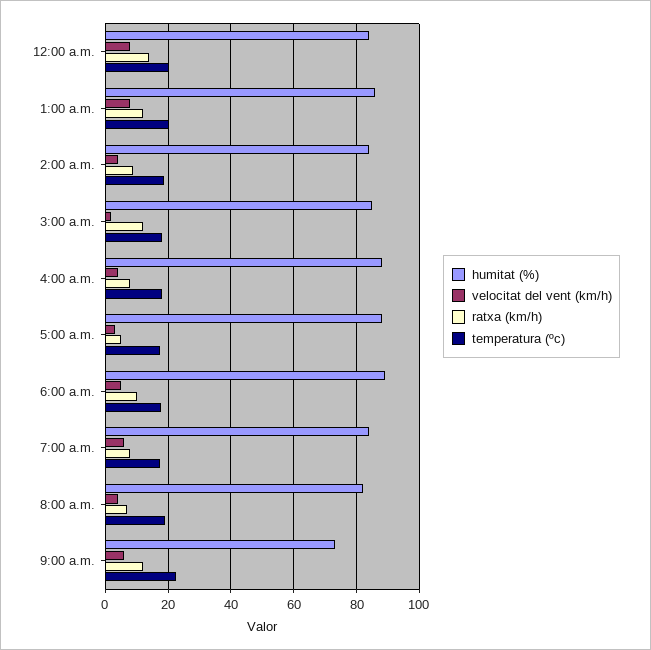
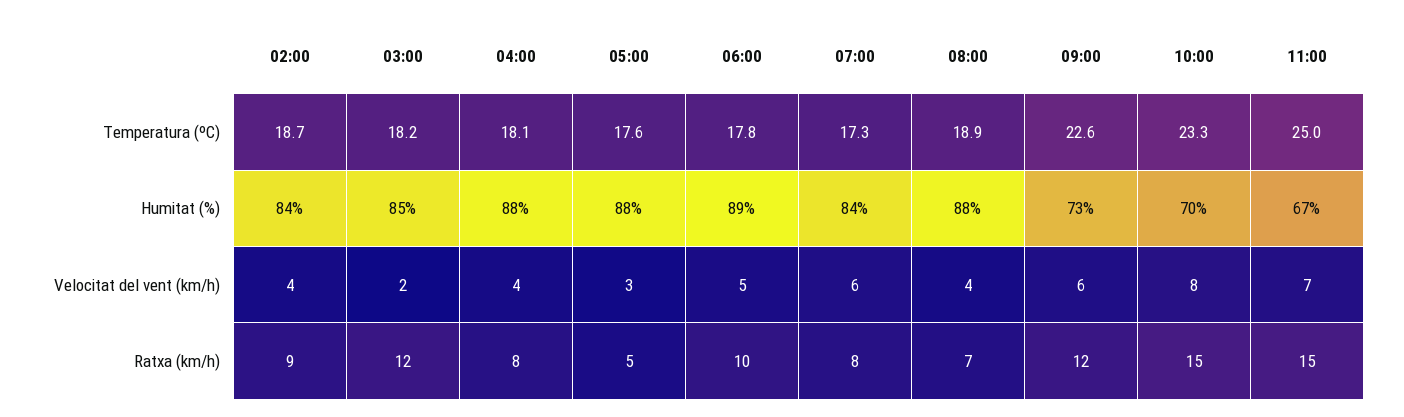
humitat (%), 12:00 a.m.: 84 -> none
velocitat del vent (km/h), 12:00 a.m.: 8 -> none
ratxa (km/h), 12:00 a.m.: 14 -> none
temperatura (ºc), 12:00 a.m.: 20 -> none
humitat (%), 1:00 a.m.: 86 -> none
velocitat del vent (km/h), 1:00 a.m.: 8 -> none
ratxa (km/h), 1:00 a.m.: 12 -> none
temperatura (ºc), 1:00 a.m.: 20 -> none
humitat (%), 8:00 a.m.: 82 -> 88
temperatura (ºc), 10:00: none -> 23.3
temperatura (ºc), 11:00: none -> 25
humitat (%), 10:00: none -> 70
humitat (%), 11:00: none -> 67
velocitat del vent (km/h), 10:00: none -> 8
velocitat del vent (km/h), 11:00: none -> 7
ratxa (km/h), 10:00: none -> 15
ratxa (km/h), 11:00: none -> 15

